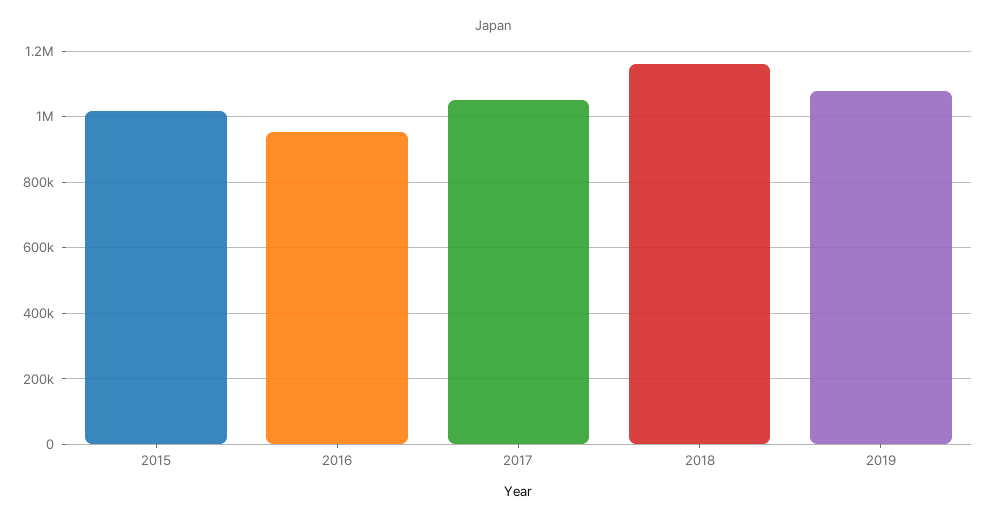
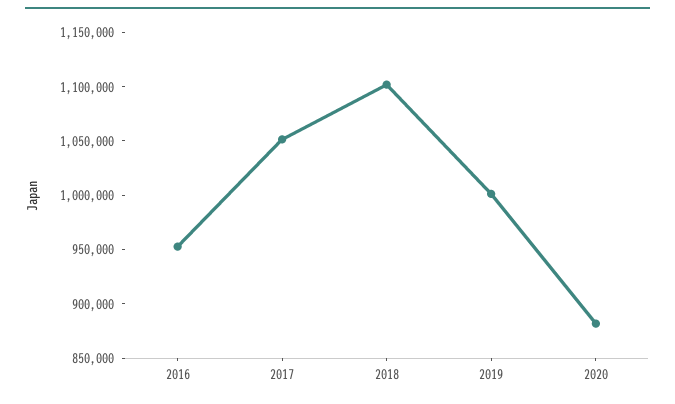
2015: 1020000 -> none
2018: 1160000 -> 1100000
2019: 1080000 -> 1000000
2020: none -> 880000

